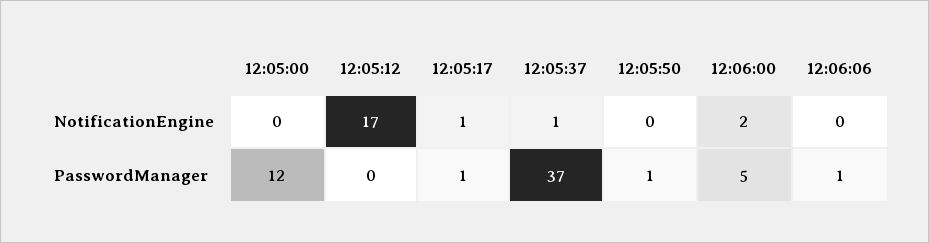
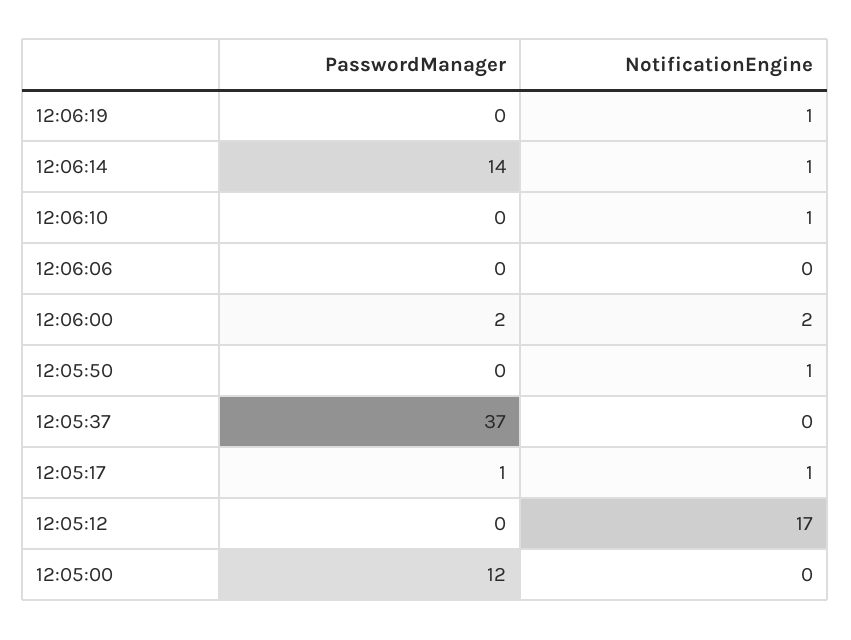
12:05:37, NotificationEngine: 1 -> 0
12:05:50, NotificationEngine: 0 -> 1
12:05:50, PasswordManager: 1 -> 0
12:06:00, PasswordManager: 5 -> 2
12:06:06, PasswordManager: 1 -> 0
12:06:19, PasswordManager: none -> 0
12:06:19, NotificationEngine: none -> 1
12:06:14, PasswordManager: none -> 14
12:06:14, NotificationEngine: none -> 1
12:06:10, PasswordManager: none -> 0
12:06:10, NotificationEngine: none -> 1

